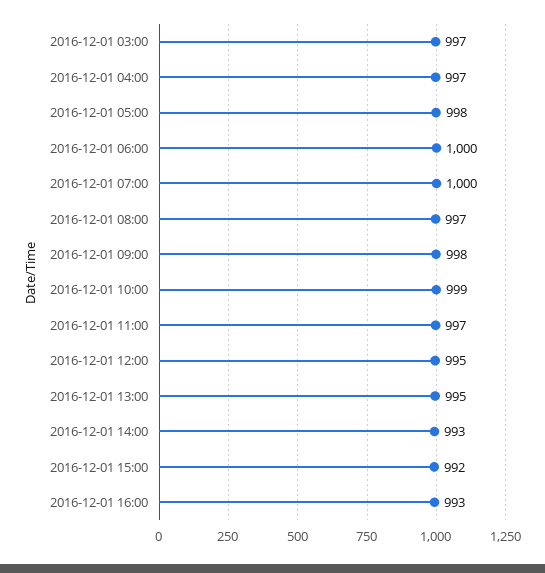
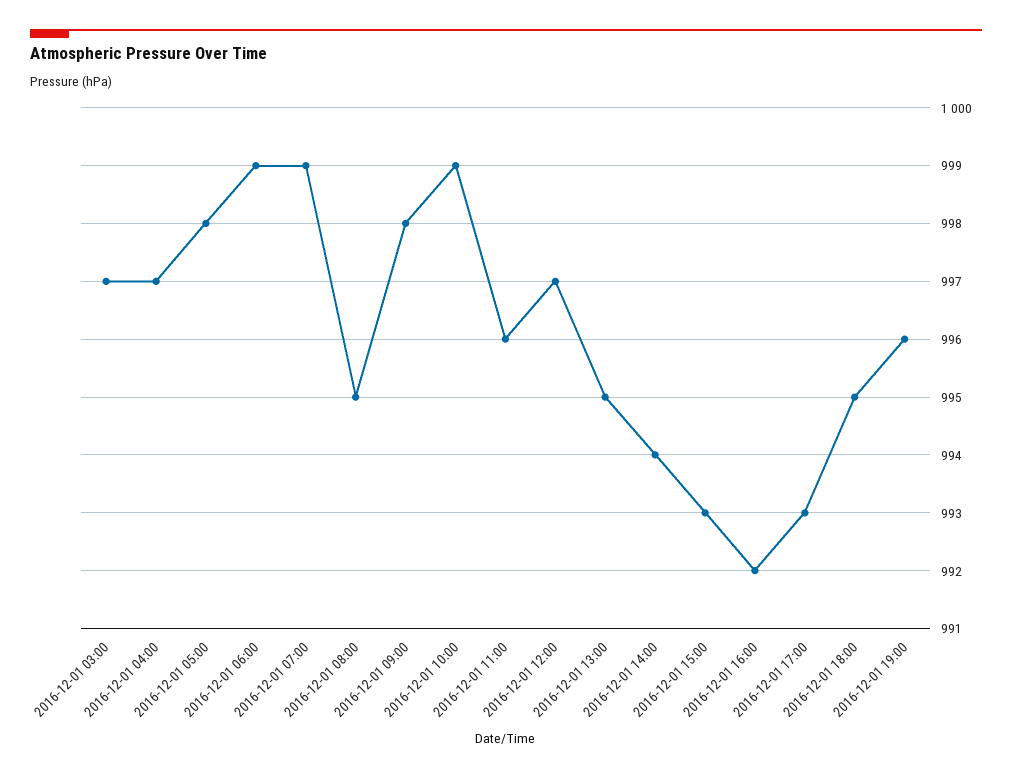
2016-12-01 06:00: 1000 -> 999
2016-12-01 07:00: 1000 -> 999
2016-12-01 08:00: 997 -> 995
2016-12-01 11:00: 997 -> 996
2016-12-01 12:00: 995 -> 997
2016-12-01 14:00: 993 -> 994
2016-12-01 15:00: 992 -> 993
2016-12-01 16:00: 993 -> 992
2016-12-01 17:00: none -> 993
2016-12-01 18:00: none -> 995
2016-12-01 19:00: none -> 996

